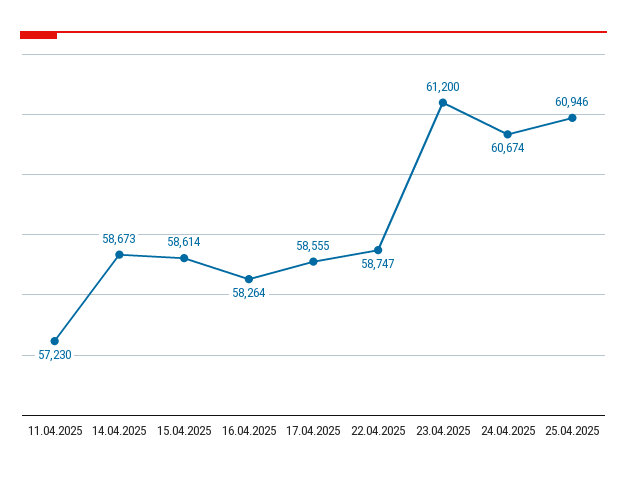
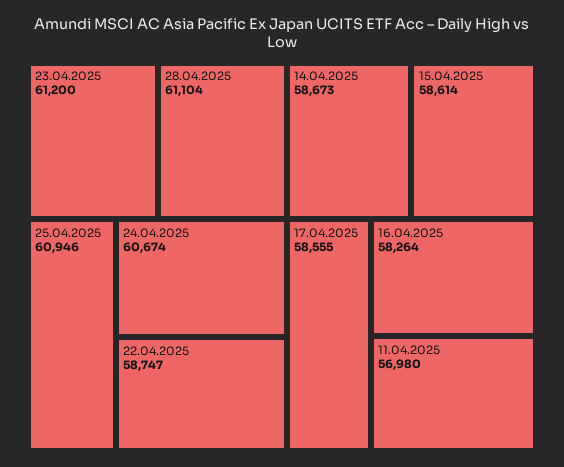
11.04.2025: 57230 -> 56980
28.04.2025: none -> 61104

